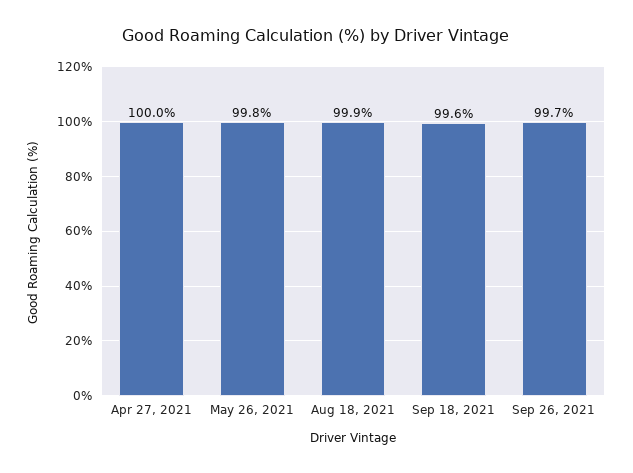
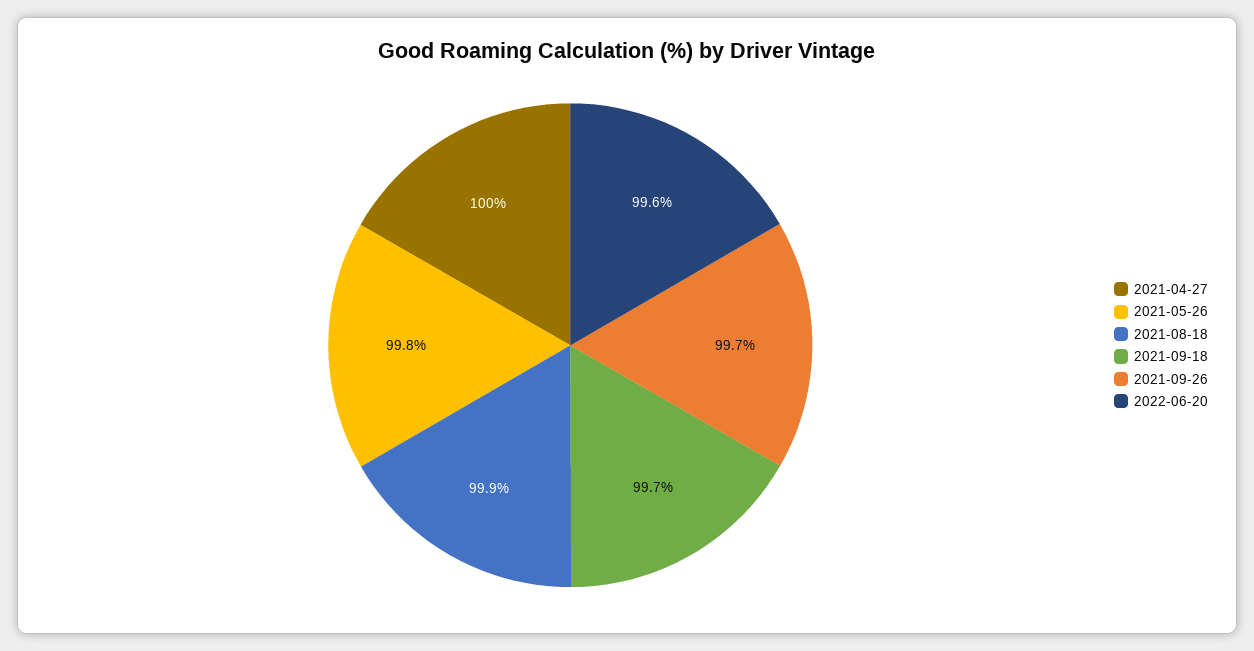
Sep 18, 2021: 99.6 -> 99.7
2022-06-20: none -> 99.6

